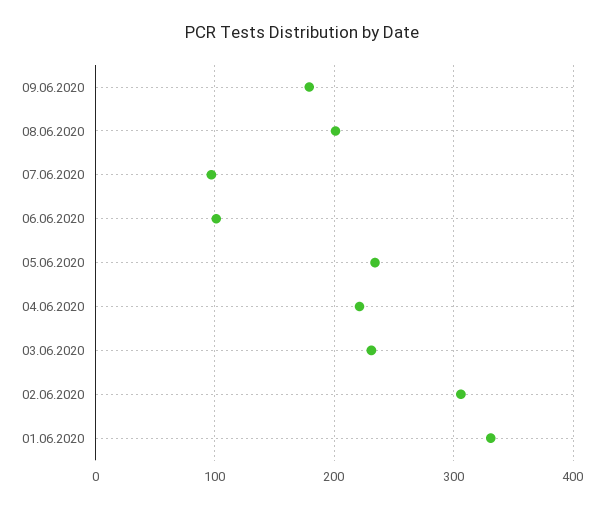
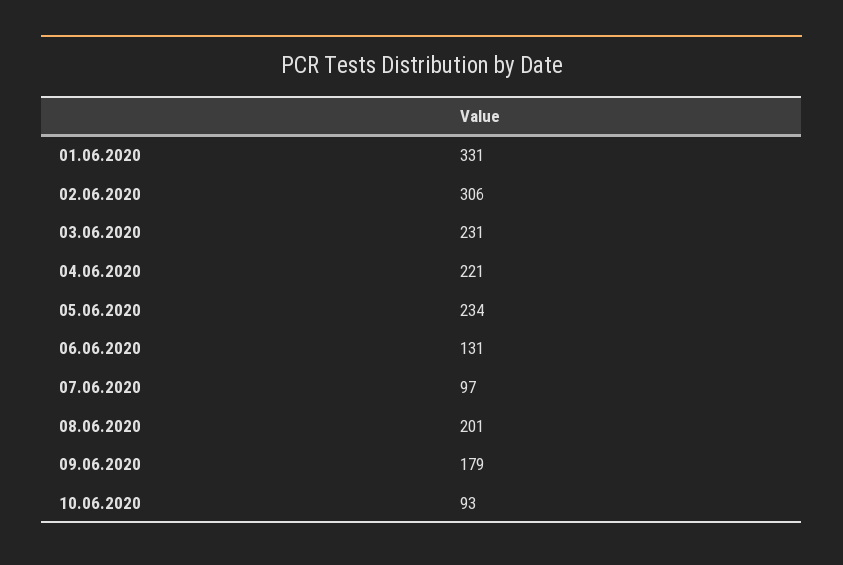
06.06.2020: 100 -> 131
10.06.2020: none -> 93

